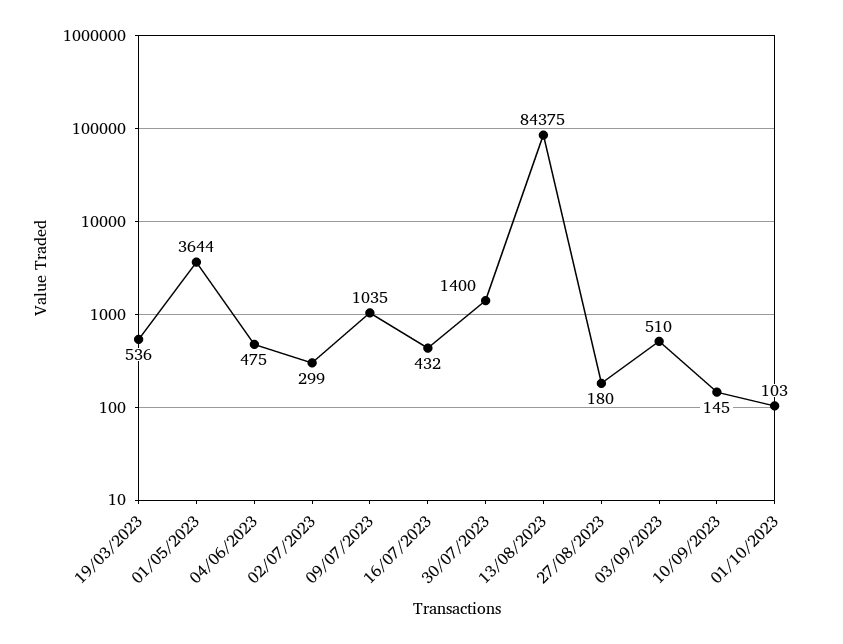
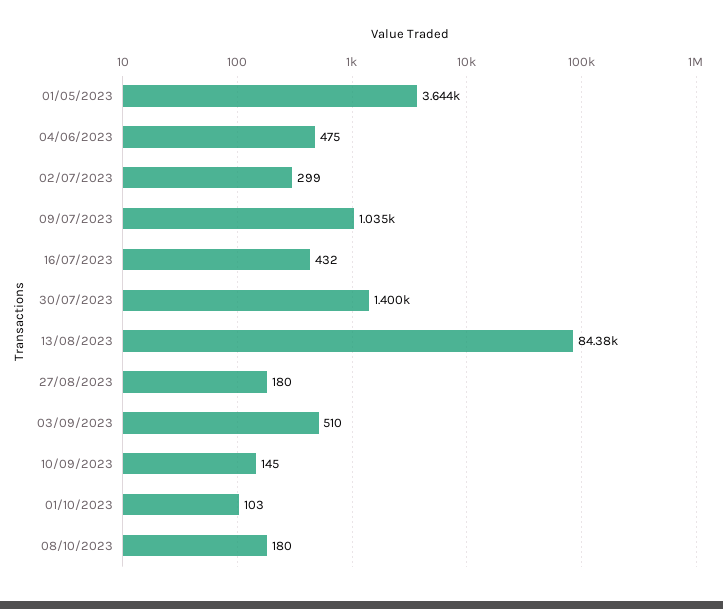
19/03/2023: 536 -> none
08/10/2023: none -> 180

